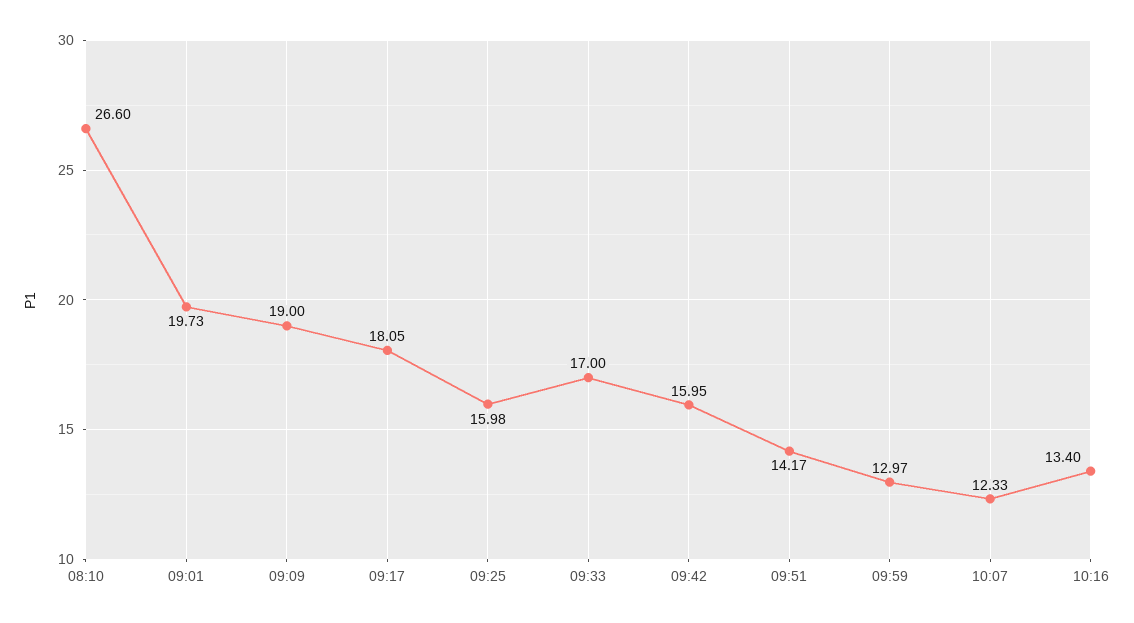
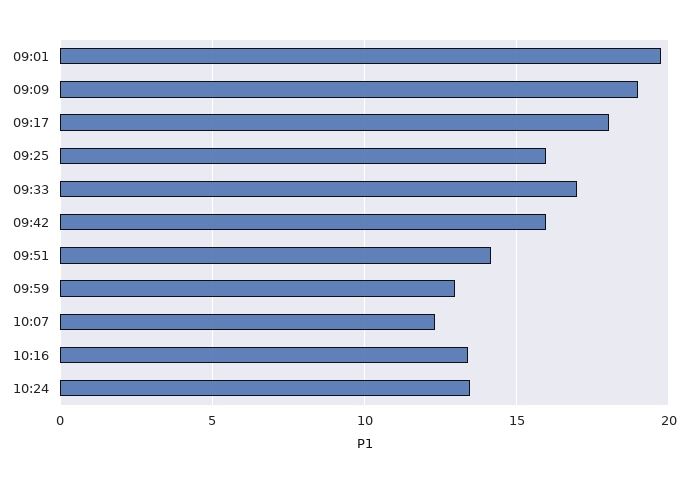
08:10: 26.6 -> none
10:24: none -> 13.5

